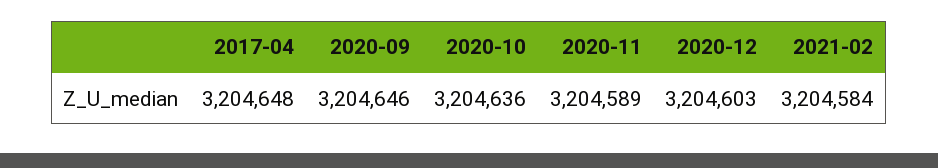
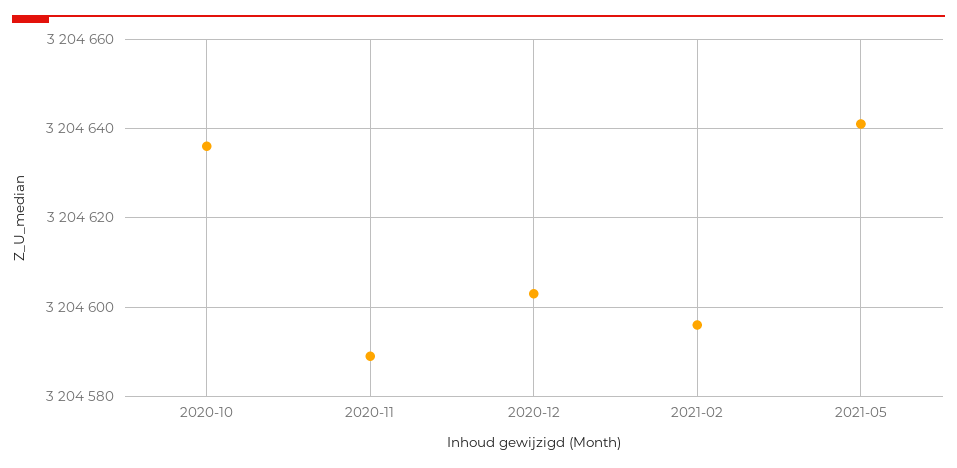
2017-04: 3204648 -> none
2020-09: 3204646 -> none
2021-02: 3204584 -> 3204595
2021-05: none -> 3204640

